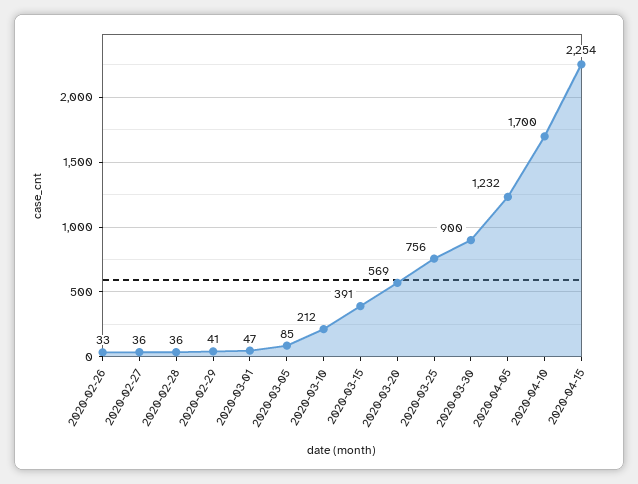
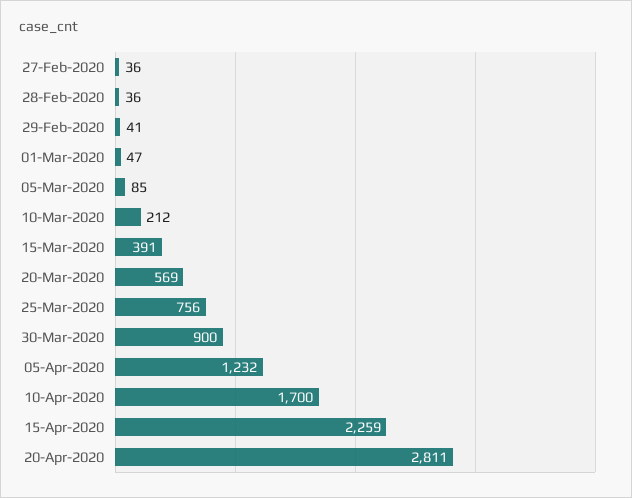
2020-02-26: 33 -> none
2020-04-15: 2254 -> 2259
20-Apr-2020: none -> 2811

